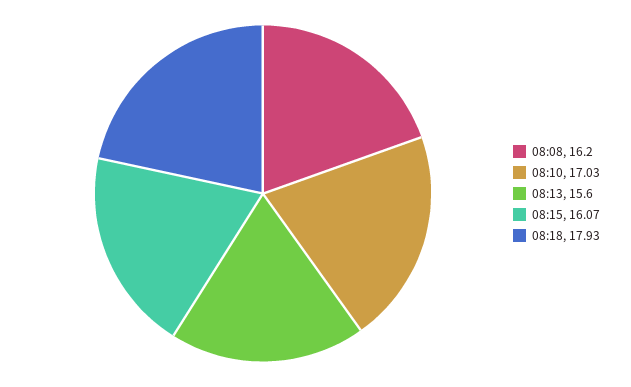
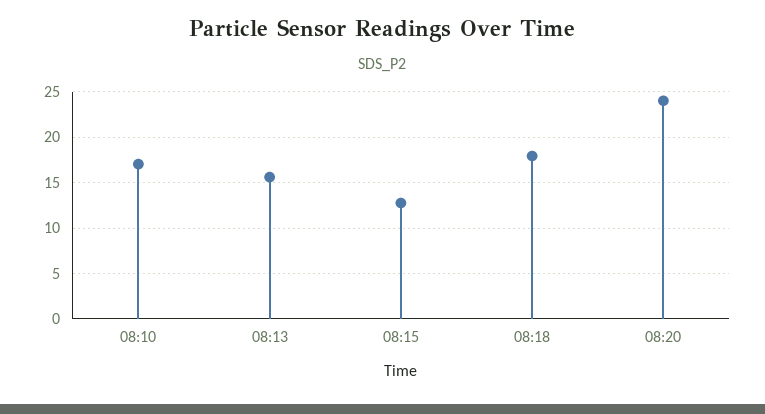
08:08: 16.2 -> none
08:15: 16.07 -> 13
08:20: none -> 24

